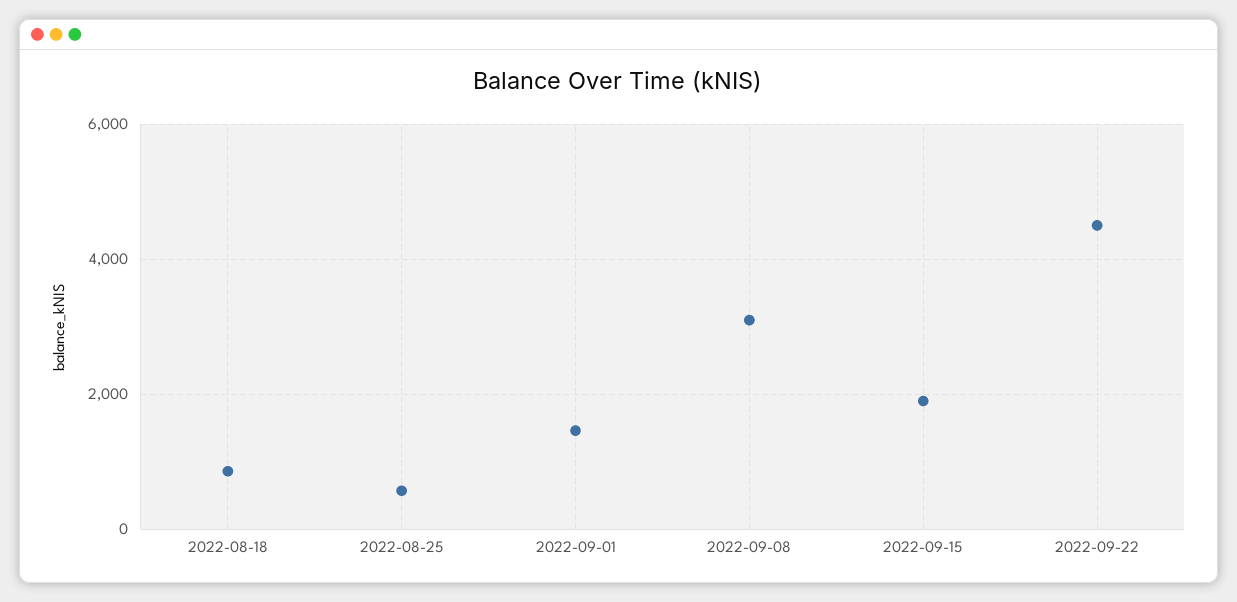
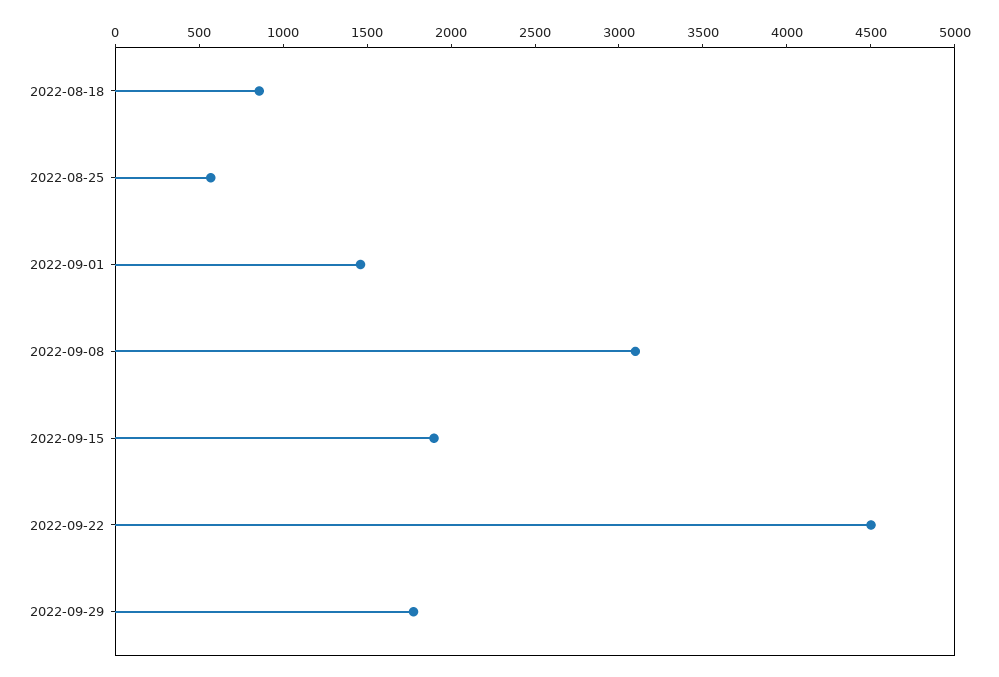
2022-09-29: none -> 1800

